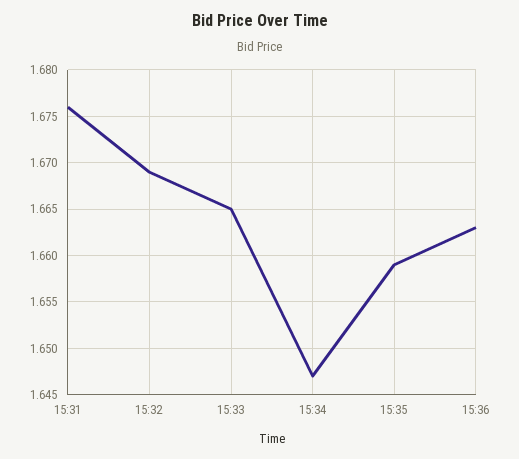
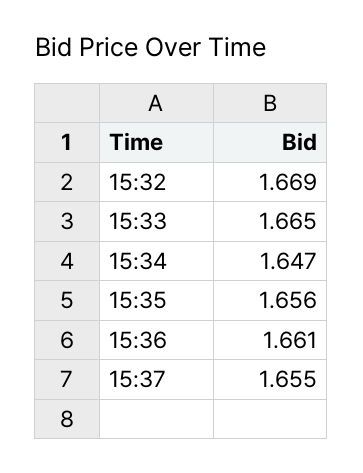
15:31: 1.676 -> none
15:35: 1.659 -> 1.656
15:36: 1.663 -> 1.661
15:37: none -> 1.655

